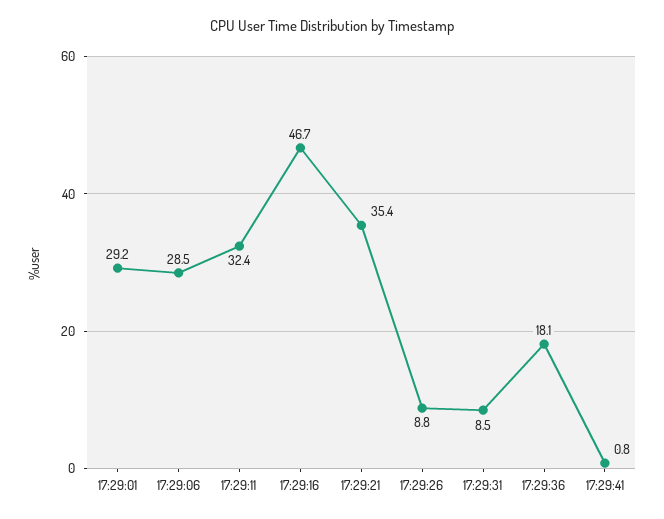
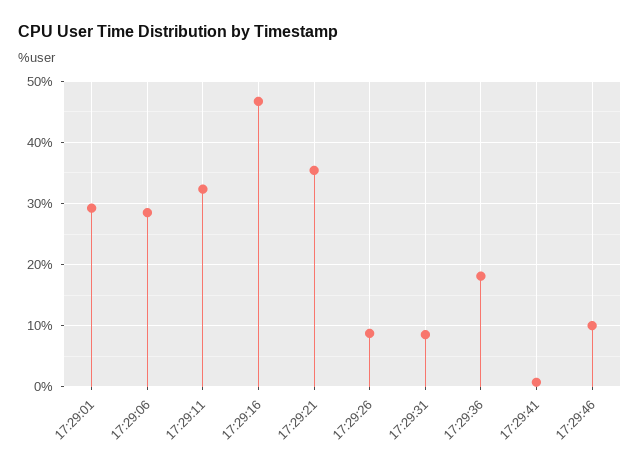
17:29:46: none -> 10

